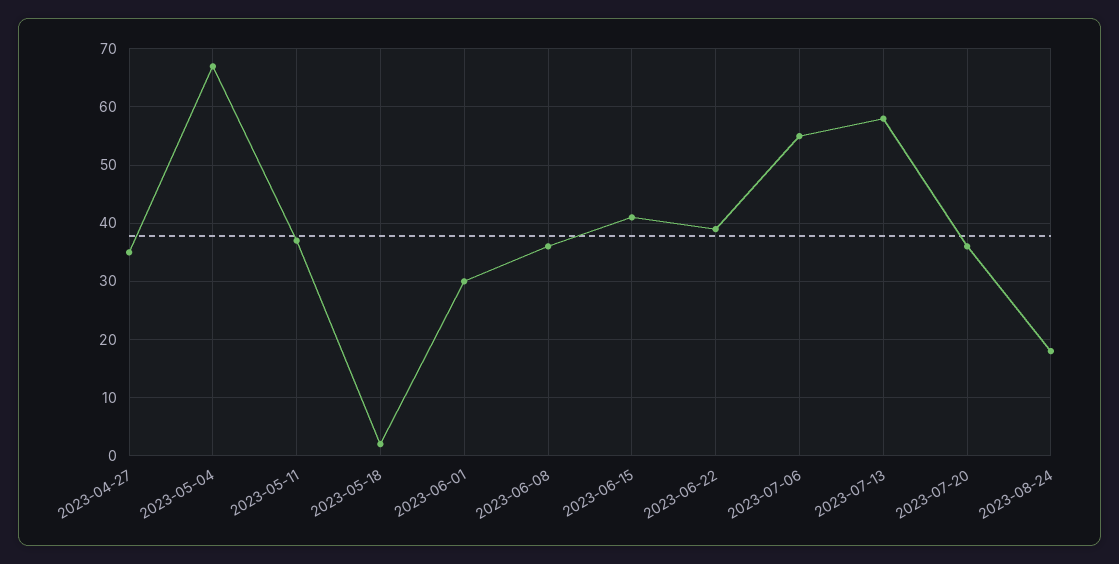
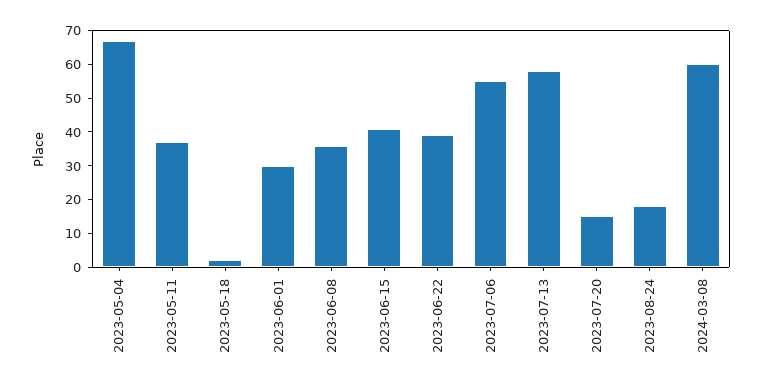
2023-04-27: 35 -> none
2023-07-20: 35 -> 15
2024-03-08: none -> 60

